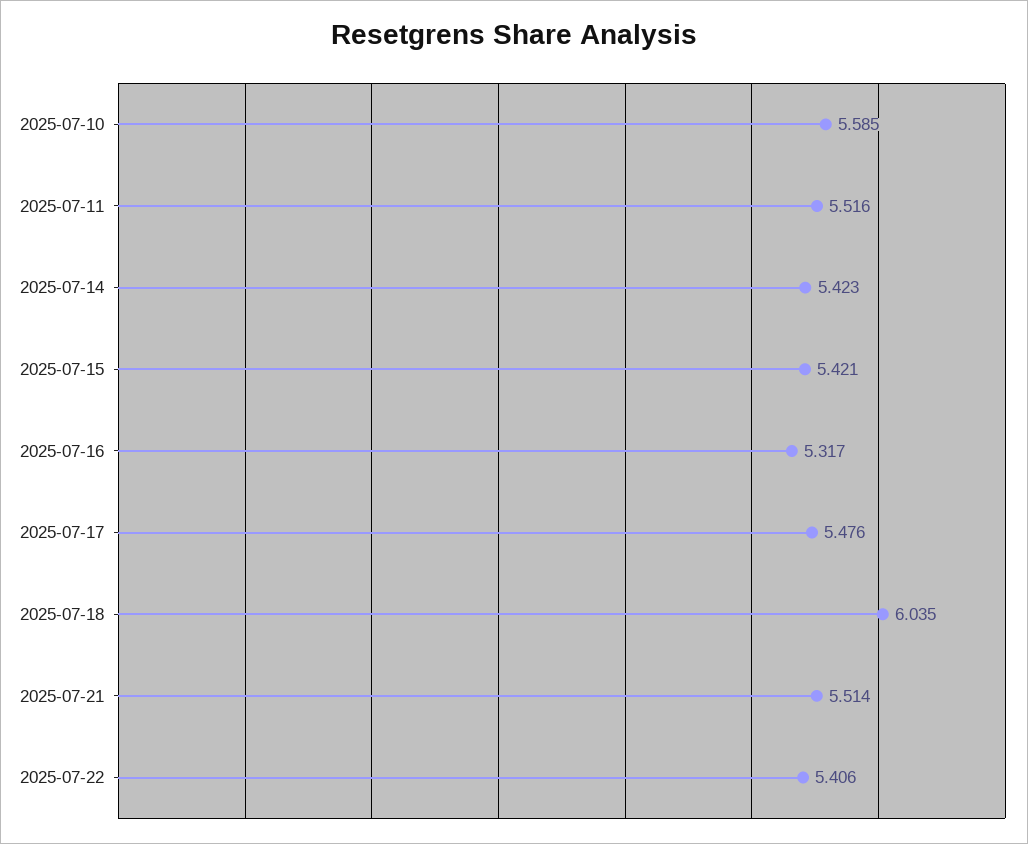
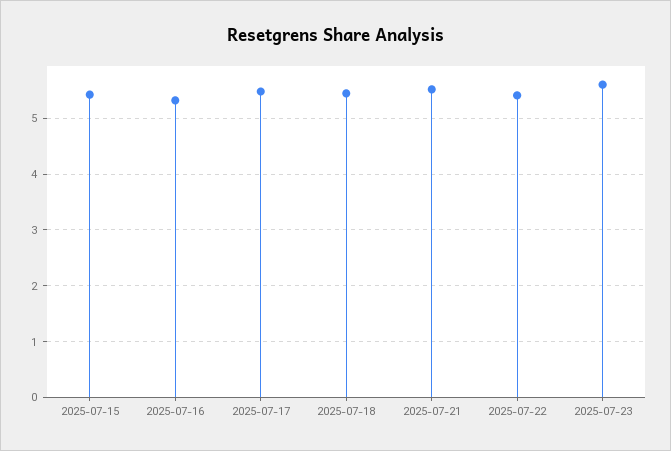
2025-07-10: 5.585 -> none
2025-07-11: 5.516 -> none
2025-07-14: 5.423 -> none
2025-07-18: 6.035 -> 5.4
2025-07-23: none -> 5.6

